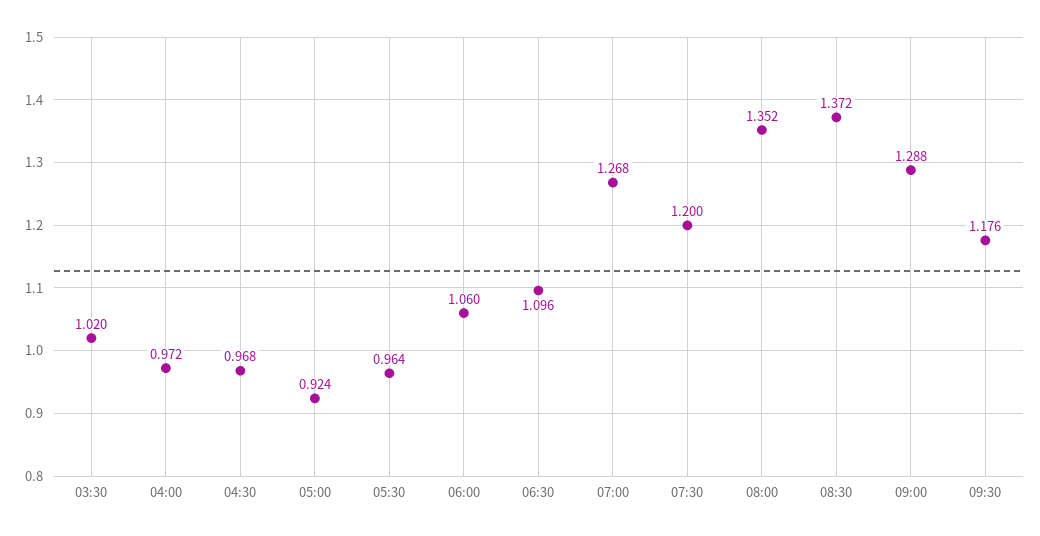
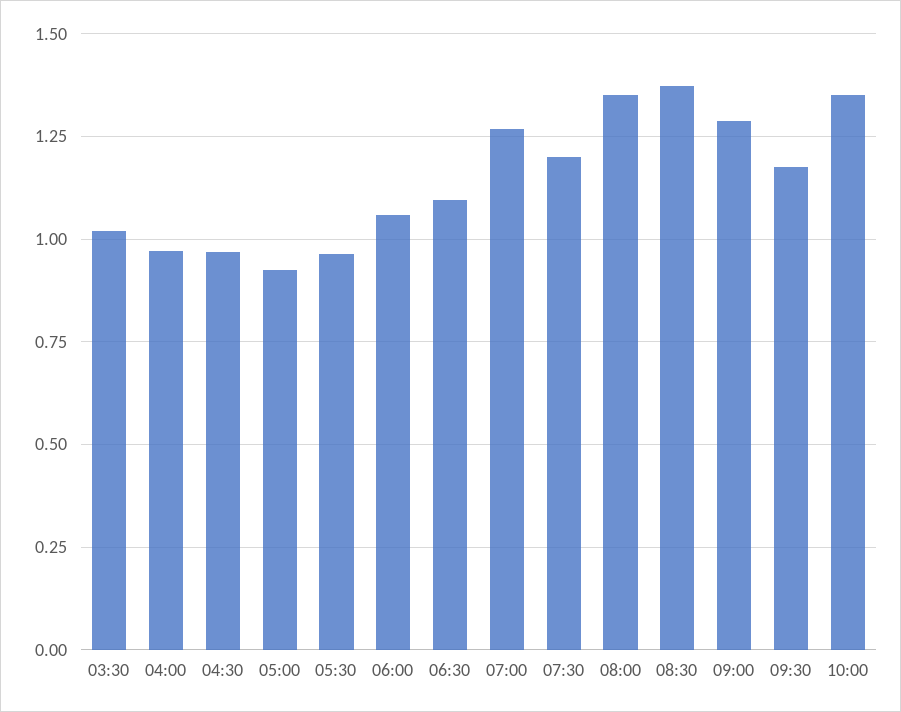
10:00: none -> 1.35

